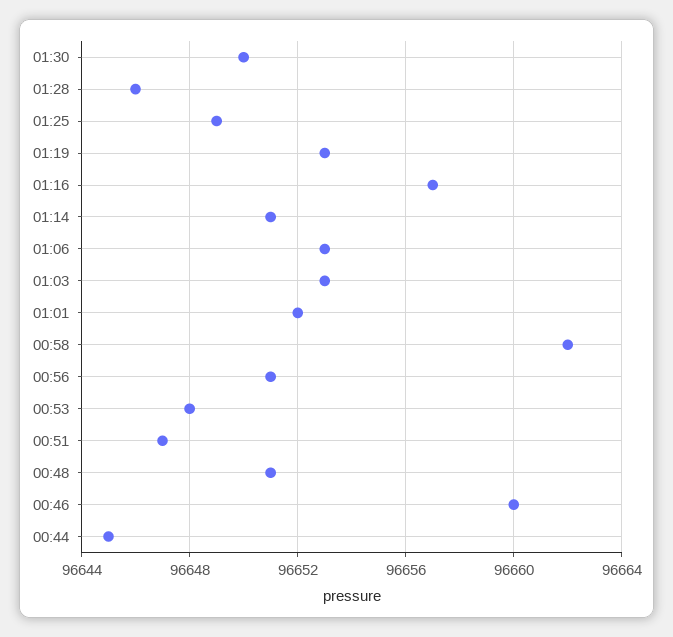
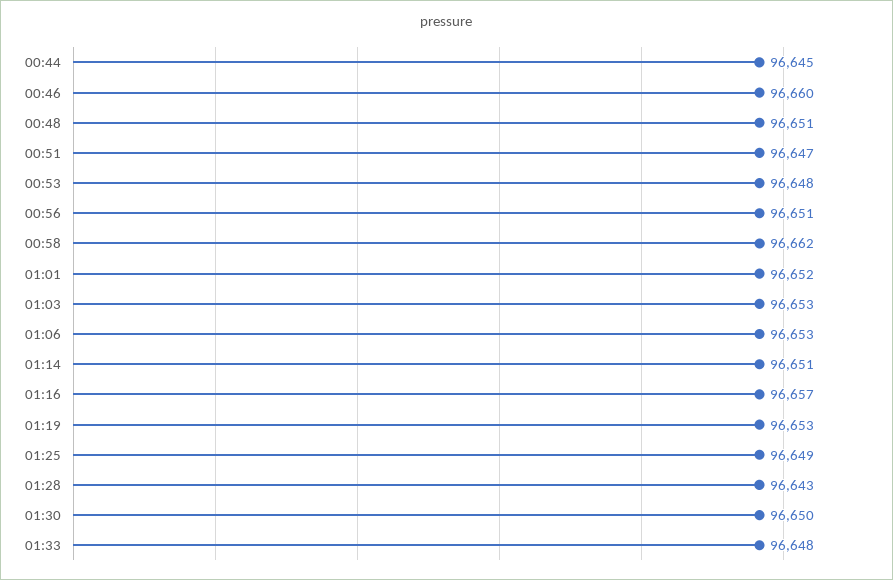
01:28: 96646 -> 96643
01:33: none -> 96648

